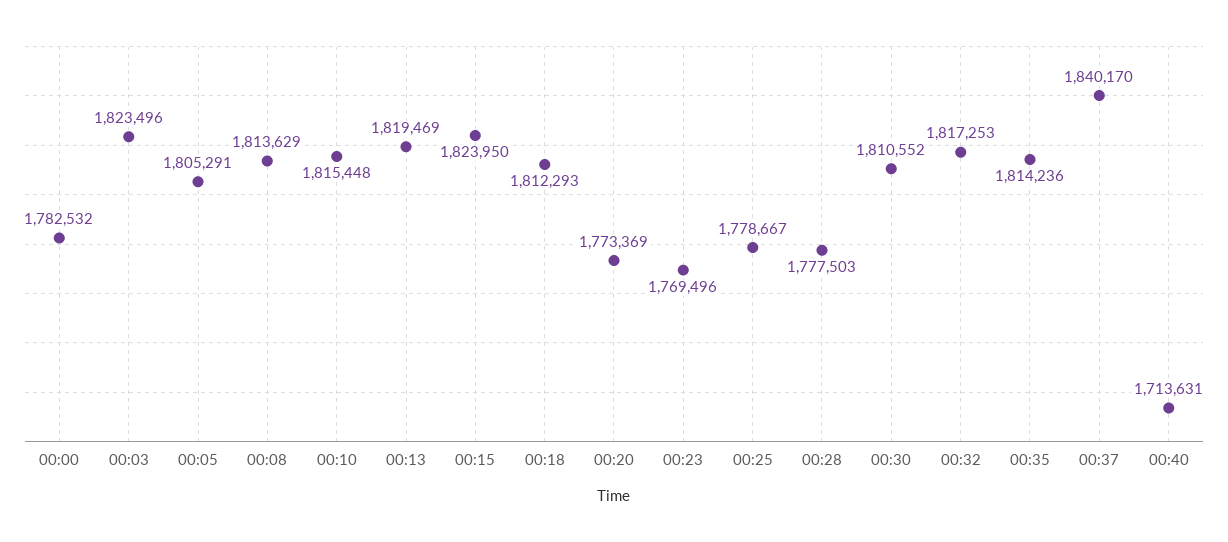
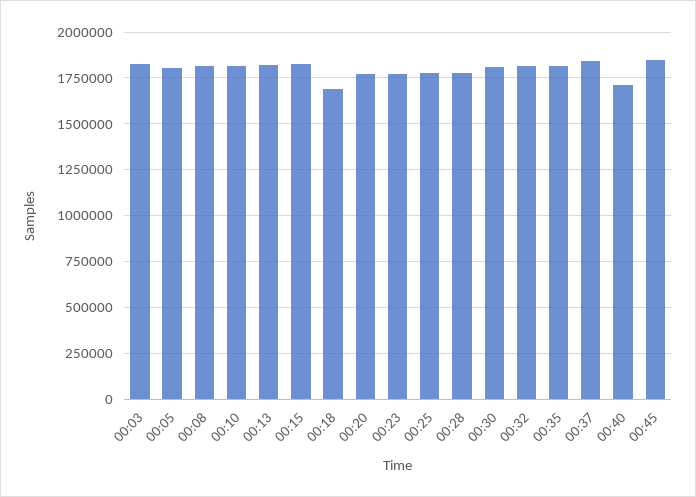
00:00: 1782532 -> none
00:18: 1812293 -> 1700000
00:45: none -> 1850000

